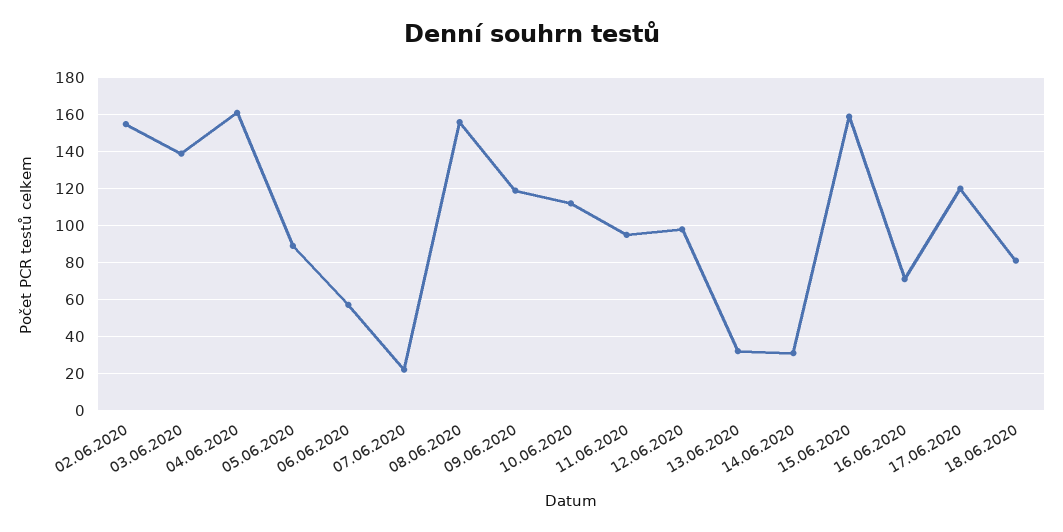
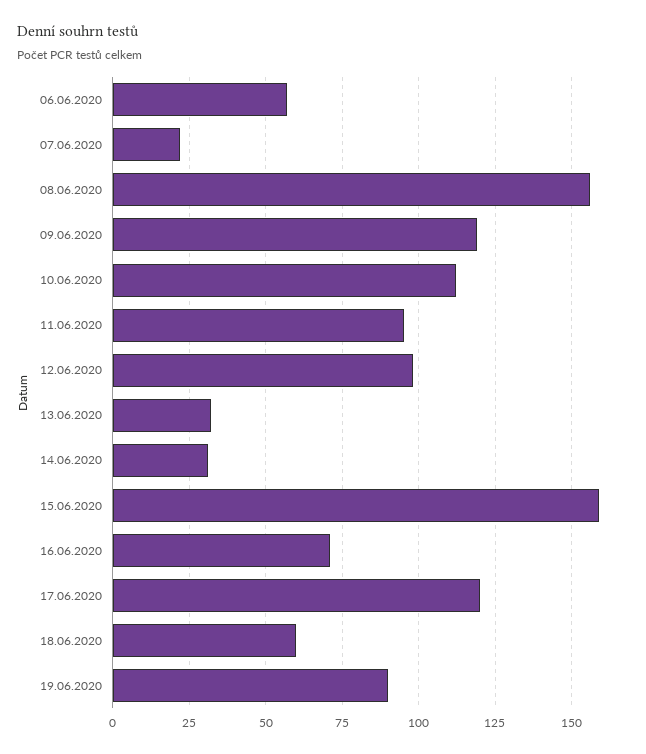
02.06.2020: 155 -> none
03.06.2020: 140 -> none
04.06.2020: 160 -> none
05.06.2020: 90 -> none
18.06.2020: 80 -> 60
19.06.2020: none -> 90

